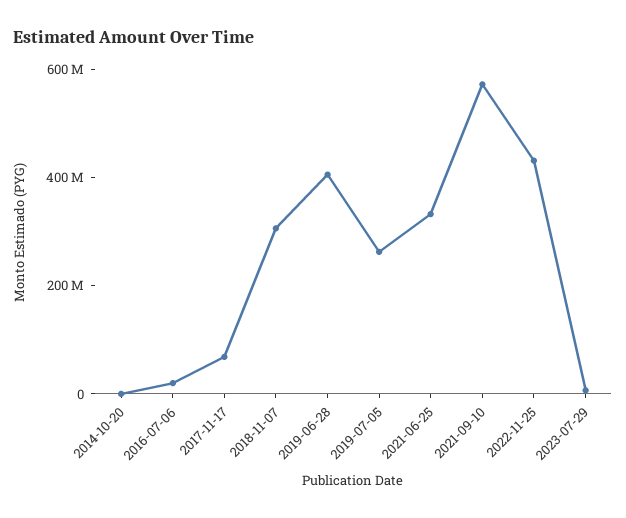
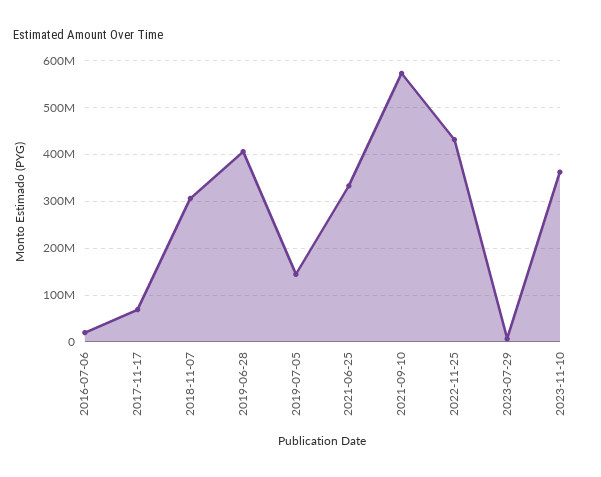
2014-10-20: 0 -> none
2019-07-05: 250000000 -> 140000000
2023-11-10: none -> 360000000

